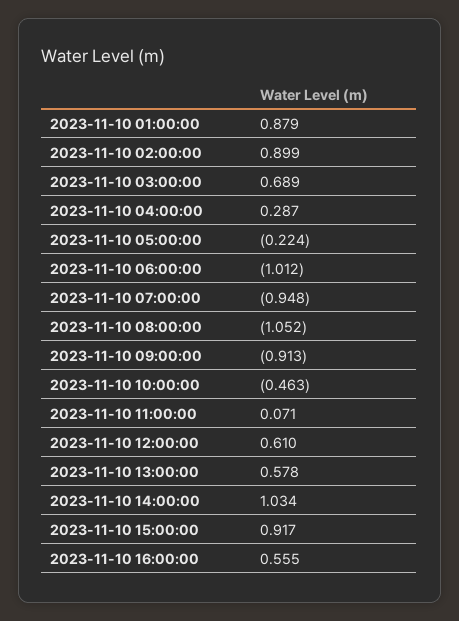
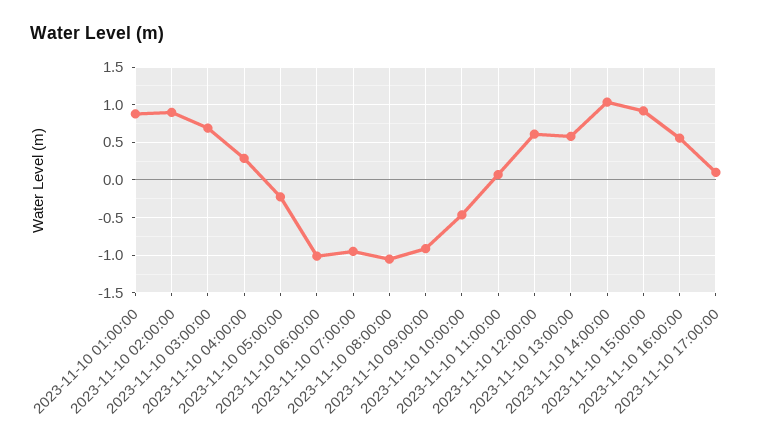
2023-11-10 17:00:00: none -> 0.1

